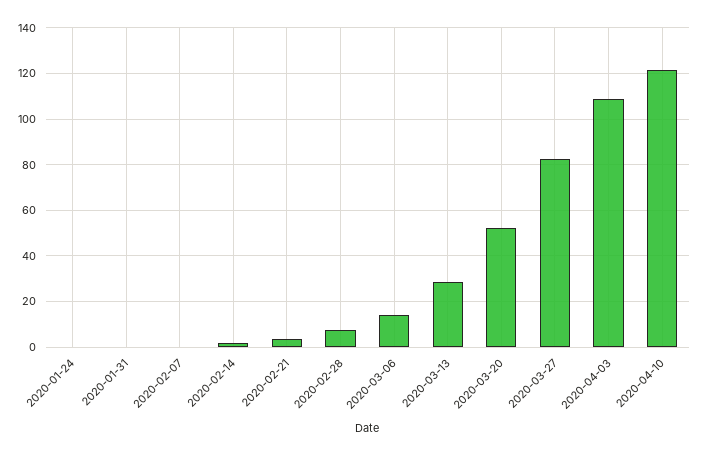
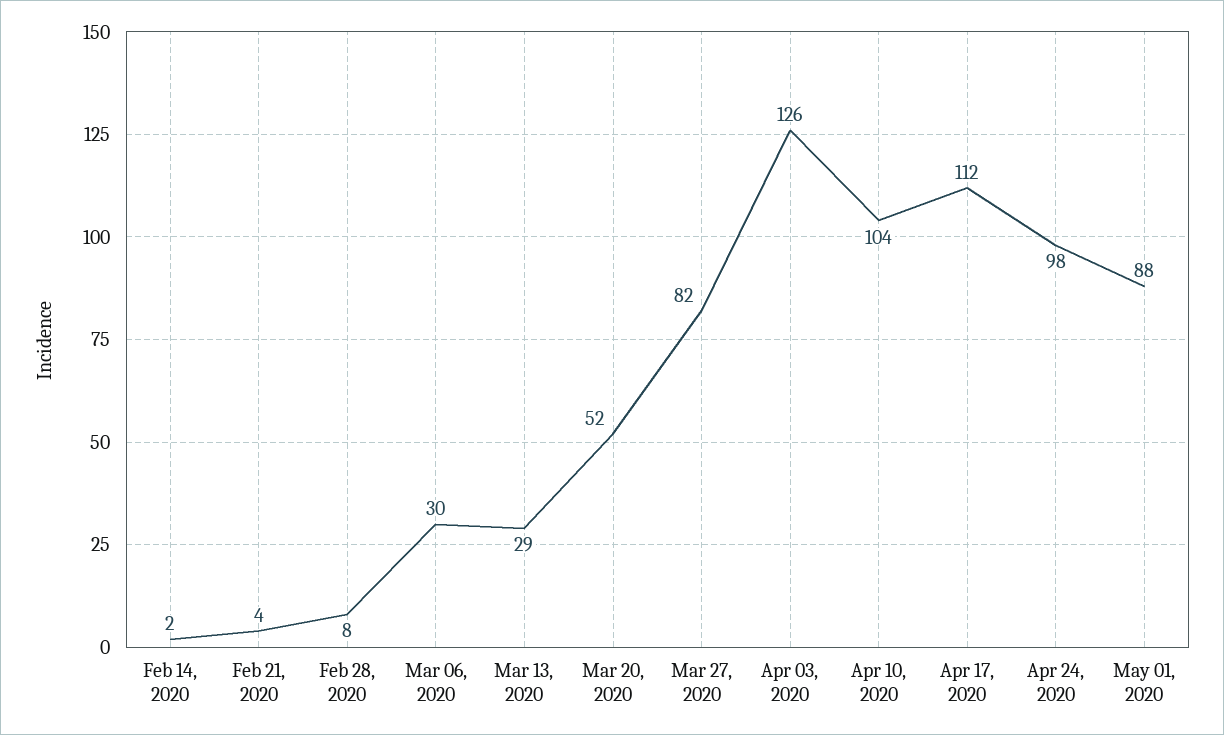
2020-01-24: 0 -> none
2020-01-31: 0 -> none
2020-02-07: 0 -> none
2020-03-06: 15 -> 30
2020-04-03: 110 -> 126
2020-04-10: 120 -> 104
Apr 17, 2020: none -> 112
Apr 24, 2020: none -> 98
May 01, 2020: none -> 88

